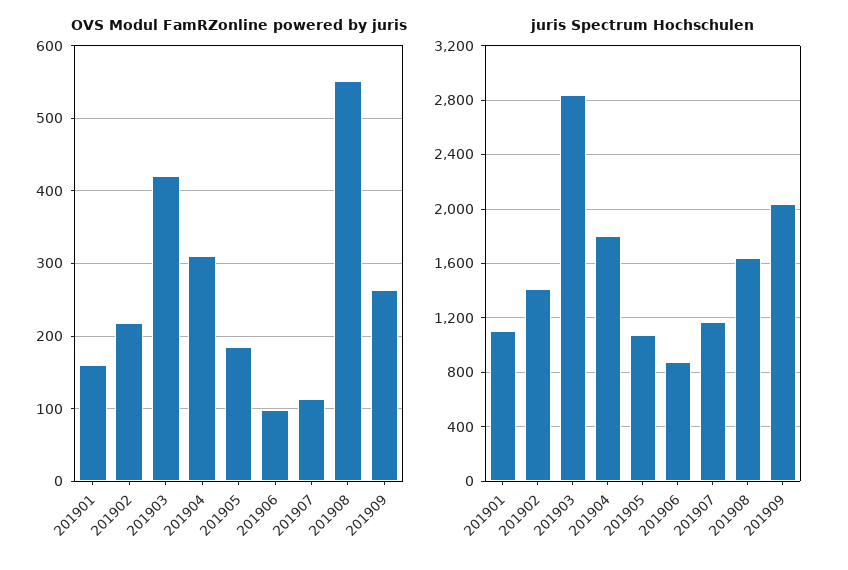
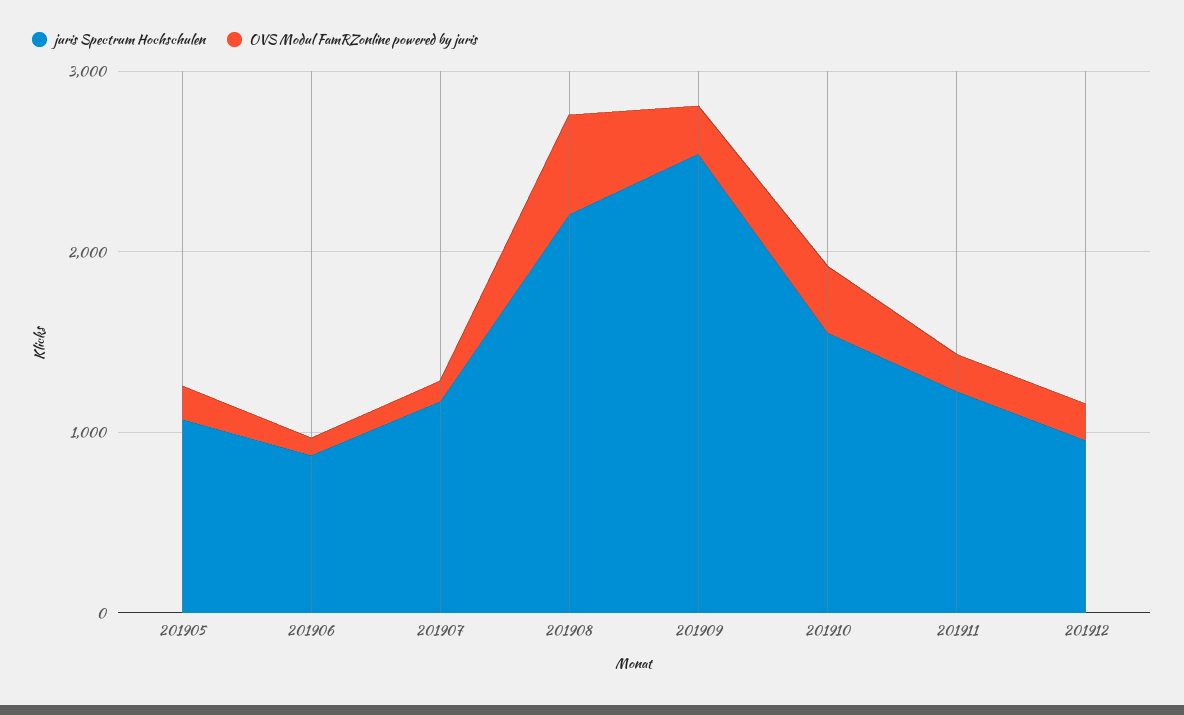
OVS Modul FamRZonline powered by juris, 201901: 160 -> none
OVS Modul FamRZonline powered by juris, 201902: 220 -> none
OVS Modul FamRZonline powered by juris, 201903: 420 -> none
OVS Modul FamRZonline powered by juris, 201904: 310 -> none
juris Spectrum Hochschulen, 201901: 1100 -> none
juris Spectrum Hochschulen, 201902: 1400 -> none
juris Spectrum Hochschulen, 201903: 2850 -> none
juris Spectrum Hochschulen, 201904: 1800 -> none
juris Spectrum Hochschulen, 201908: 1650 -> 2200
juris Spectrum Hochschulen, 201909: 2050 -> 2600
juris Spectrum Hochschulen, 201910: none -> 1600
OVS Modul FamRZonline powered by juris, 201910: none -> 400
juris Spectrum Hochschulen, 201911: none -> 1200
OVS Modul FamRZonline powered by juris, 201911: none -> 200
juris Spectrum Hochschulen, 201912: none -> 1000
OVS Modul FamRZonline powered by juris, 201912: none -> 200

